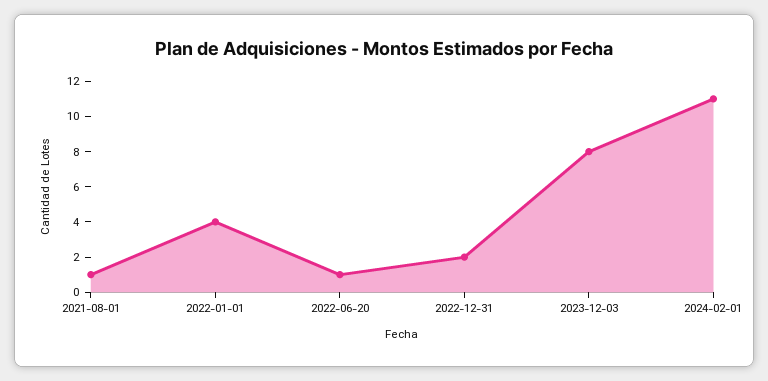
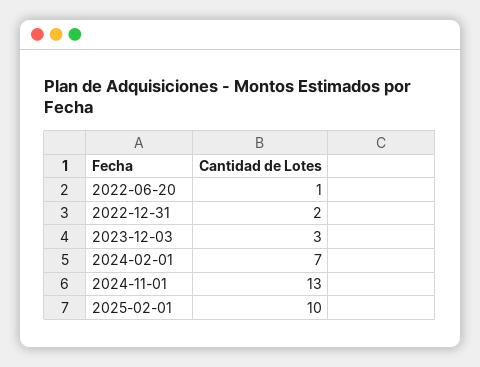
2021-08-01: 1 -> none
2022-01-01: 4 -> none
2023-12-03: 8 -> 3
2024-02-01: 11 -> 7
2024-11-01: none -> 13
2025-02-01: none -> 10

